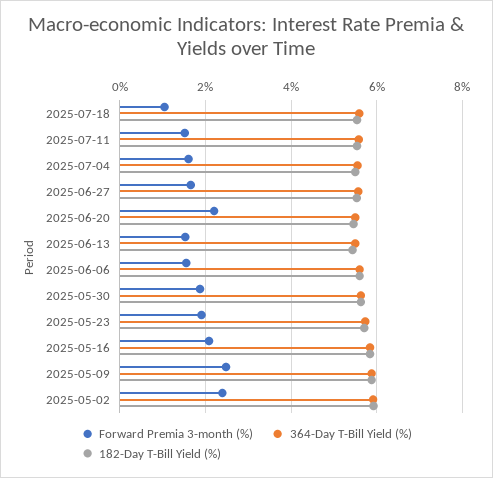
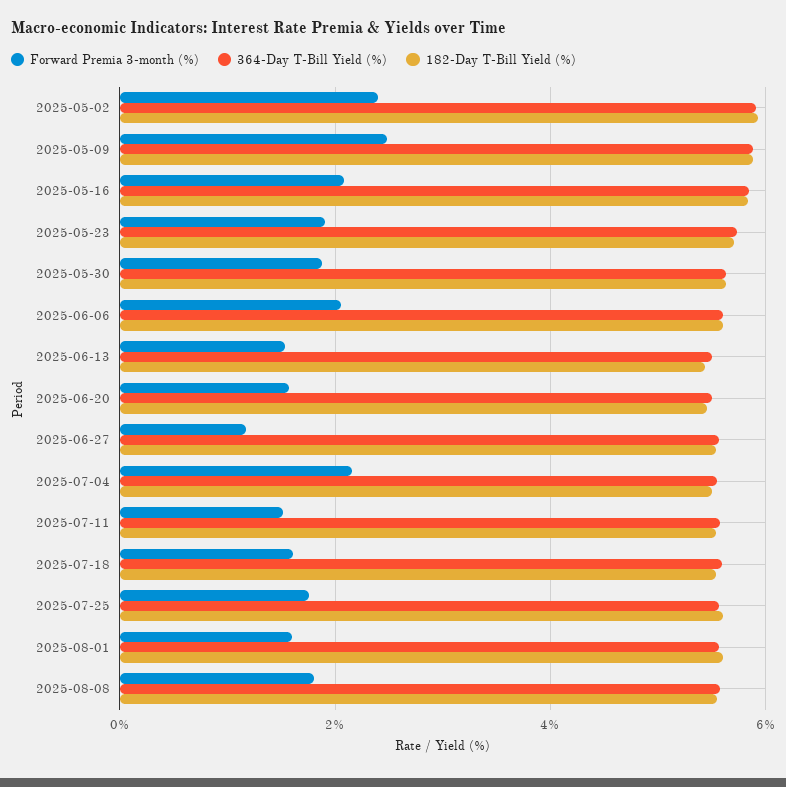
Forward Premia 3-month (%), 2025-07-18: 1 -> 1.6
Forward Premia 3-month (%), 2025-07-04: 1.6 -> 2.2
Forward Premia 3-month (%), 2025-06-27: 1.6 -> 1.2
Forward Premia 3-month (%), 2025-06-20: 2.2 -> 1.6
Forward Premia 3-month (%), 2025-06-06: 1.6 -> 2
Forward Premia 3-month (%), 2025-07-25: none -> 1.8
364-Day T-Bill Yield (%), 2025-07-25: none -> 5.6
182-Day T-Bill Yield (%), 2025-07-25: none -> 5.6
Forward Premia 3-month (%), 2025-08-01: none -> 1.6
364-Day T-Bill Yield (%), 2025-08-01: none -> 5.6
182-Day T-Bill Yield (%), 2025-08-01: none -> 5.6
Forward Premia 3-month (%), 2025-08-08: none -> 1.8
364-Day T-Bill Yield (%), 2025-08-08: none -> 5.6
182-Day T-Bill Yield (%), 2025-08-08: none -> 5.6

